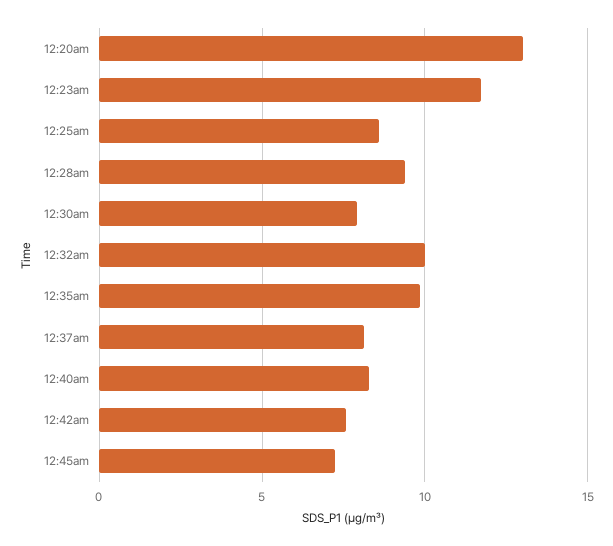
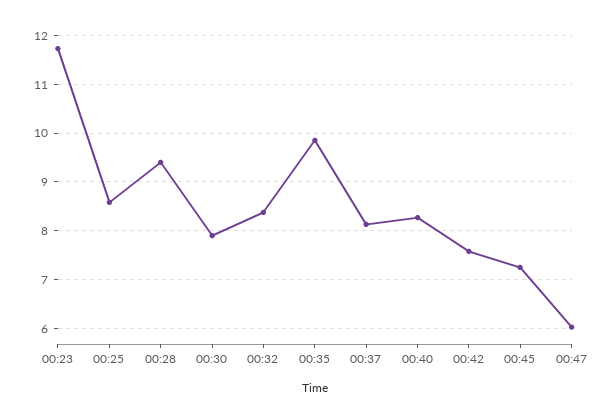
12:20am: 13 -> none
12:32am: 10 -> 8.4
00:47: none -> 6

